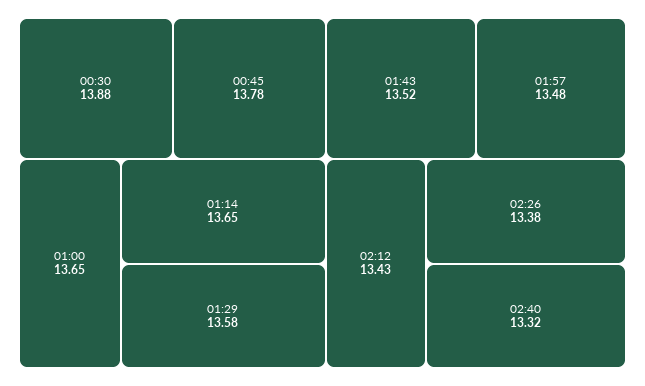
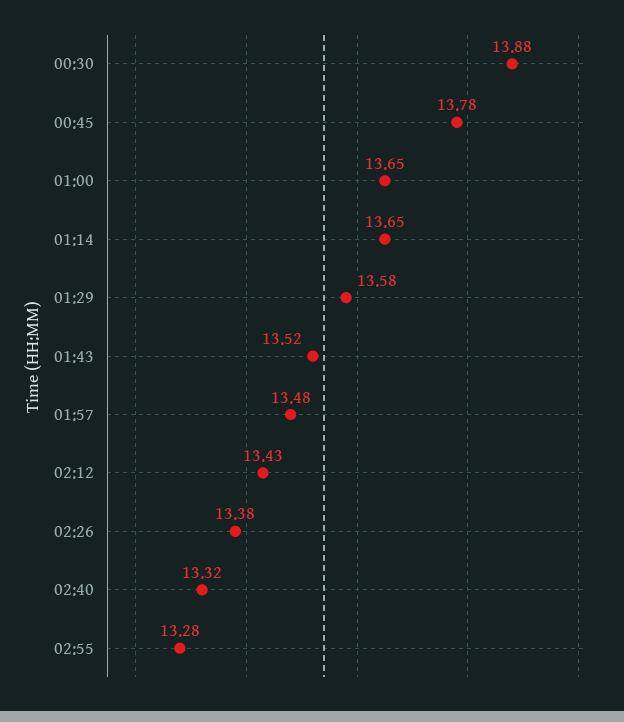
02:55: none -> 13.28

